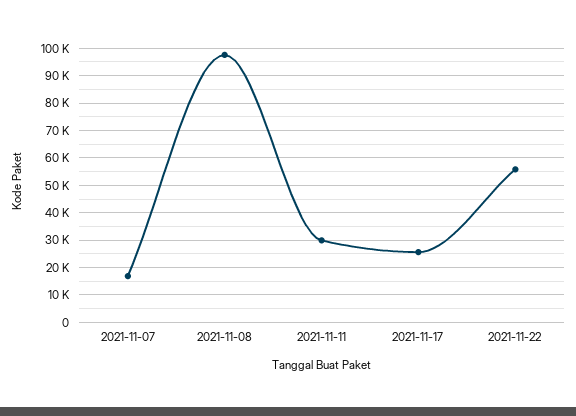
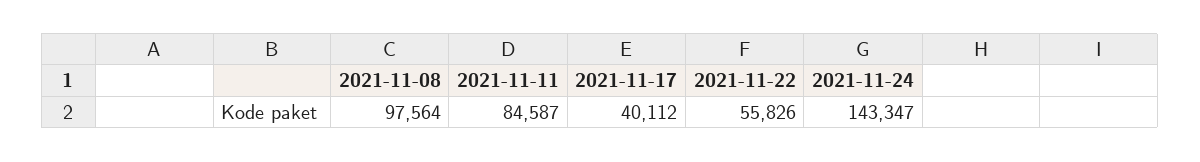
2021-11-07: 17500 -> none
2021-11-11: 30000 -> 84587
2021-11-17: 25000 -> 40112
2021-11-24: none -> 143347

